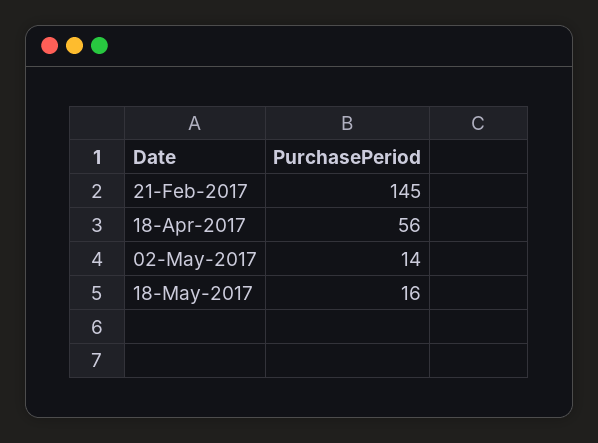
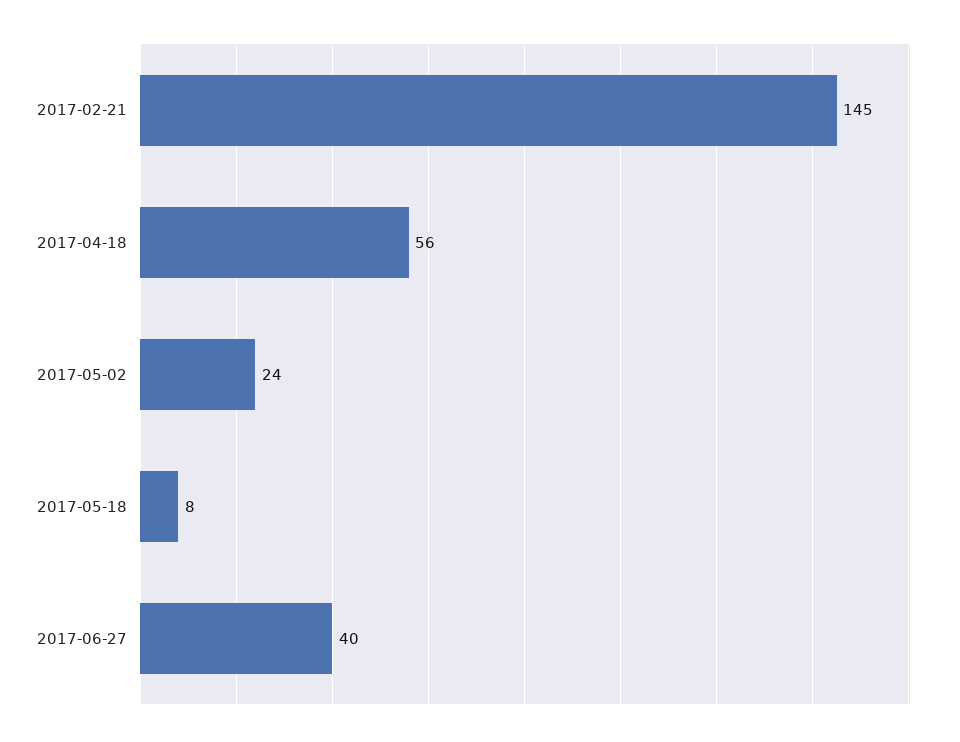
02-May-2017: 14 -> 24
18-May-2017: 16 -> 8
2017-06-27: none -> 40

